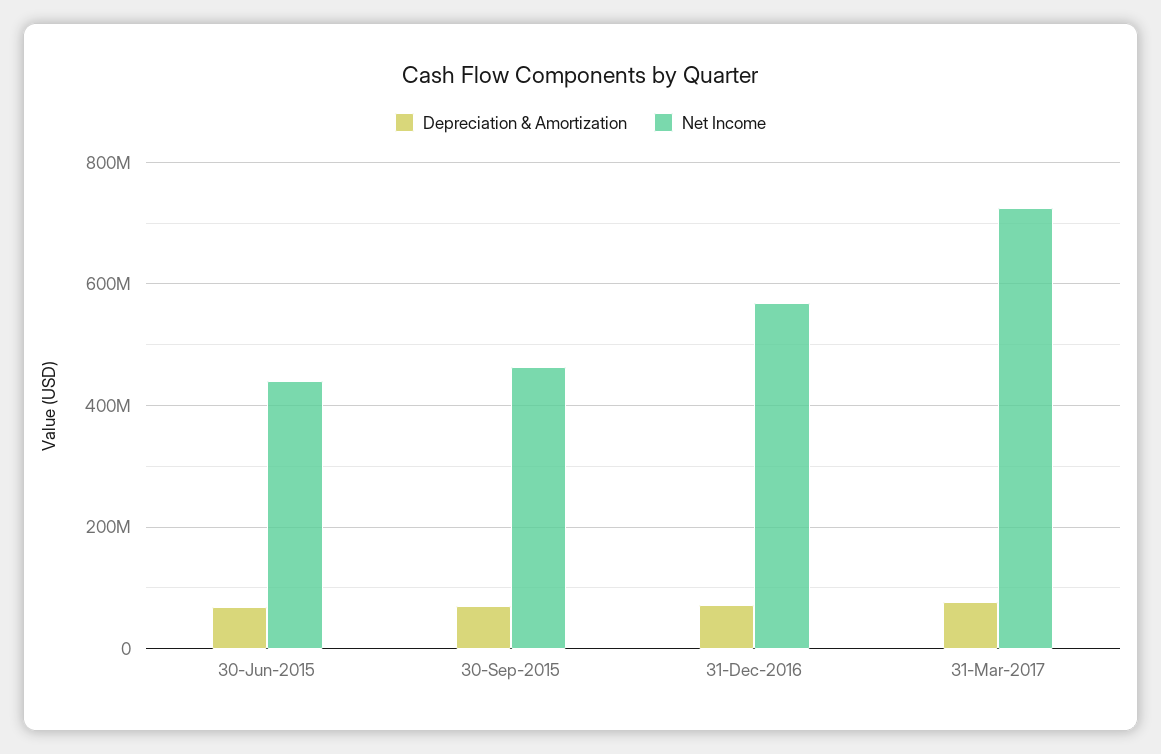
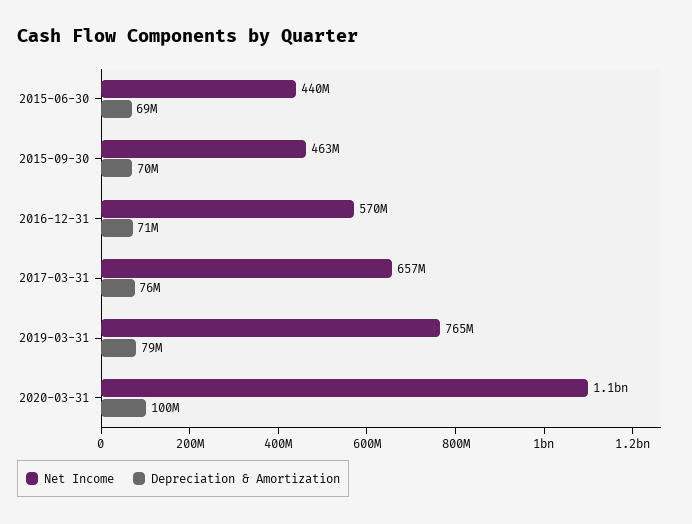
Net Income, 31-Mar-2017: 720000000 -> 657000000
Net Income, 2019-03-31: none -> 765000000
Depreciation & Amortization, 2019-03-31: none -> 79000000
Net Income, 2020-03-31: none -> 1100000000
Depreciation & Amortization, 2020-03-31: none -> 100000000

